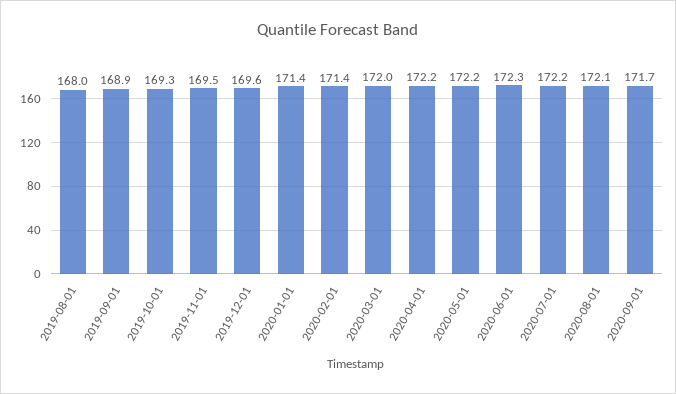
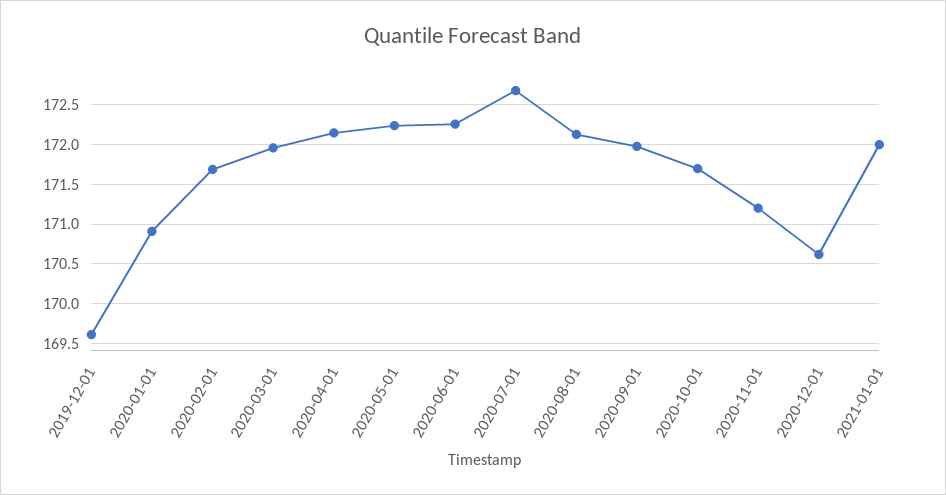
2019-08-01: 168 -> none
2019-09-01: 168.9 -> none
2019-10-01: 169.3 -> none
2019-11-01: 169.5 -> none
2020-01-01: 171.4 -> 170.9
2020-02-01: 171.4 -> 171.7
2020-07-01: 172.2 -> 172.7
2020-09-01: 171.7 -> 172
2020-10-01: none -> 171.7
2020-11-01: none -> 171.2
2020-12-01: none -> 170.6
2021-01-01: none -> 172

